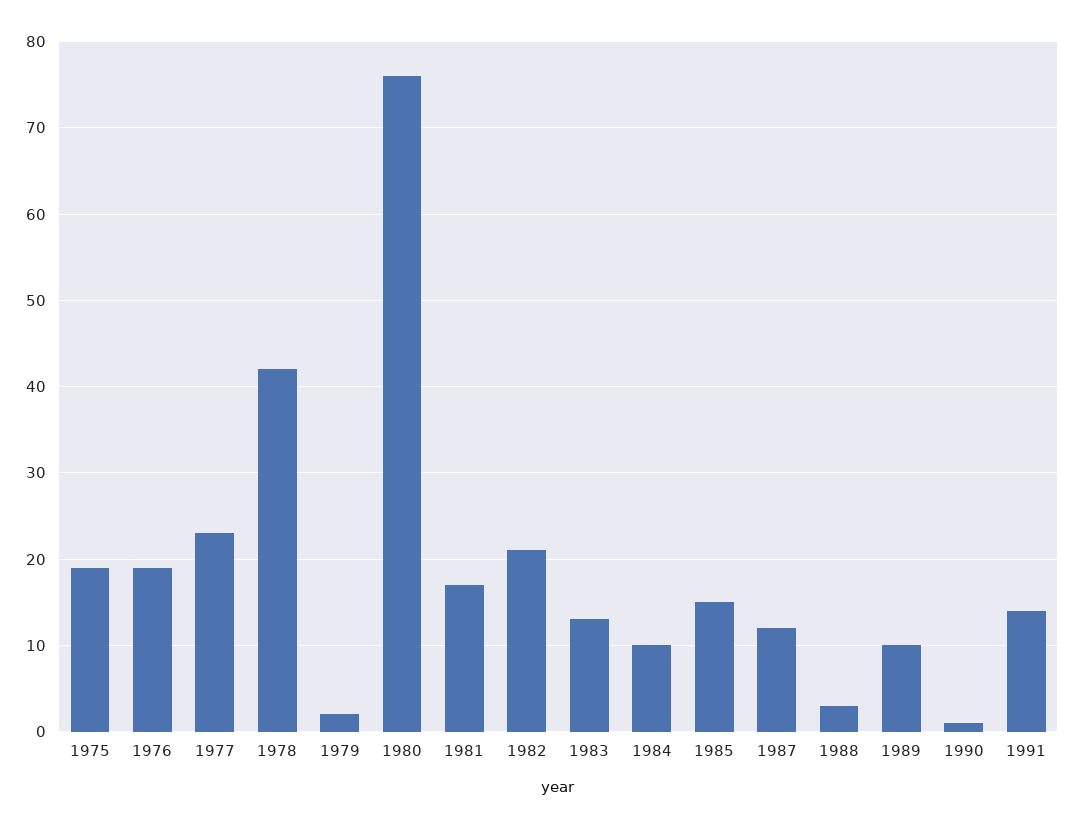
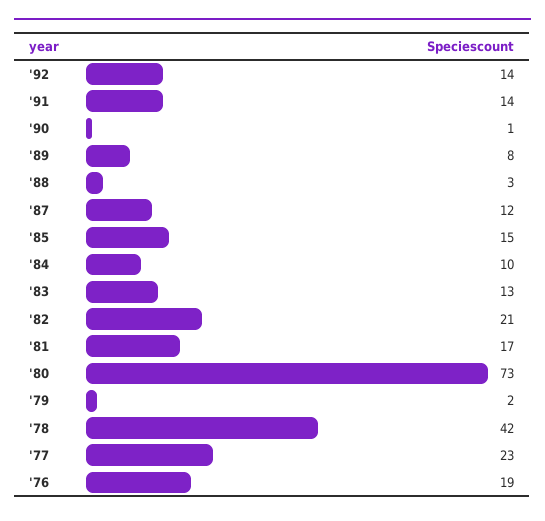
1975: 19 -> none
1980: 76 -> 73
1989: 10 -> 8
'92: none -> 14

